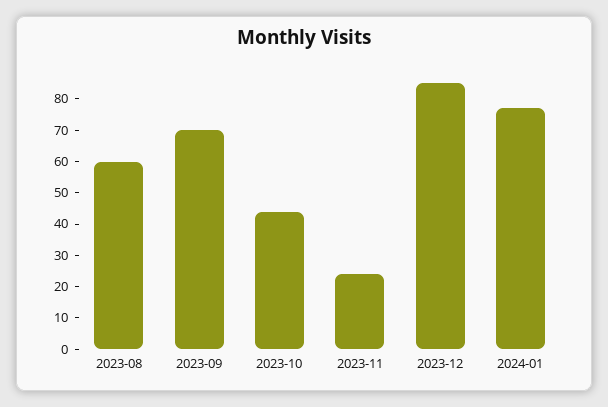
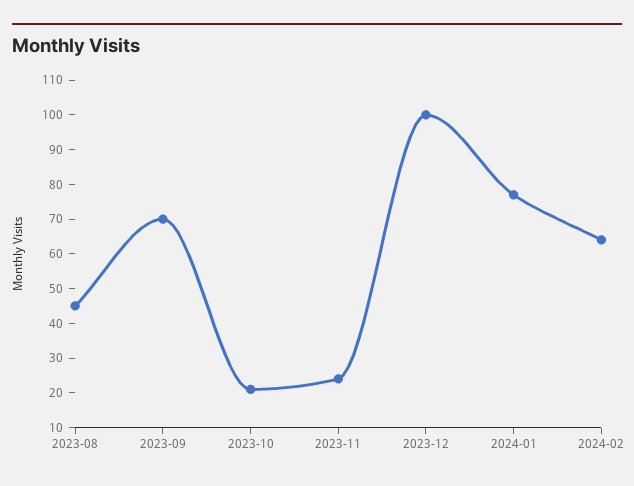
2023-08: 60 -> 45
2023-10: 45 -> 20
2023-12: 85 -> 100
2024-02: none -> 65

